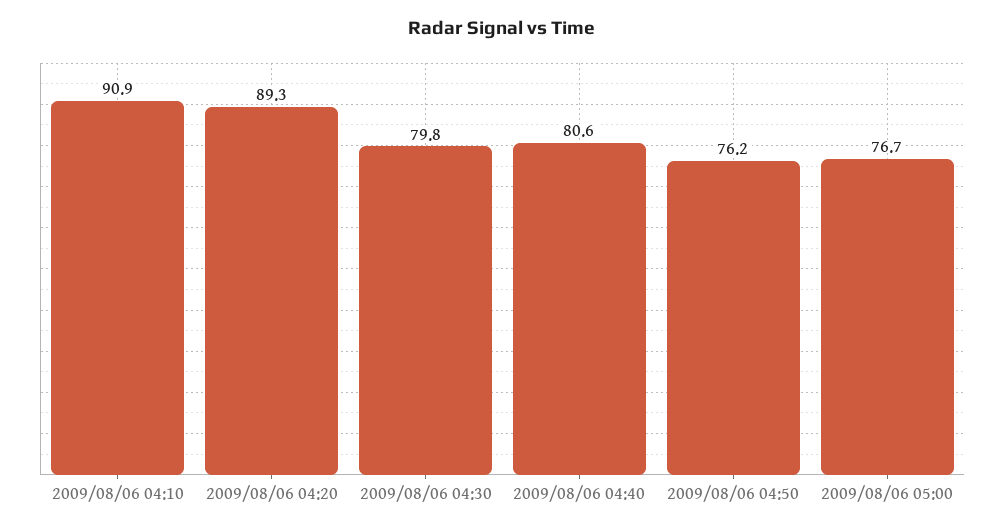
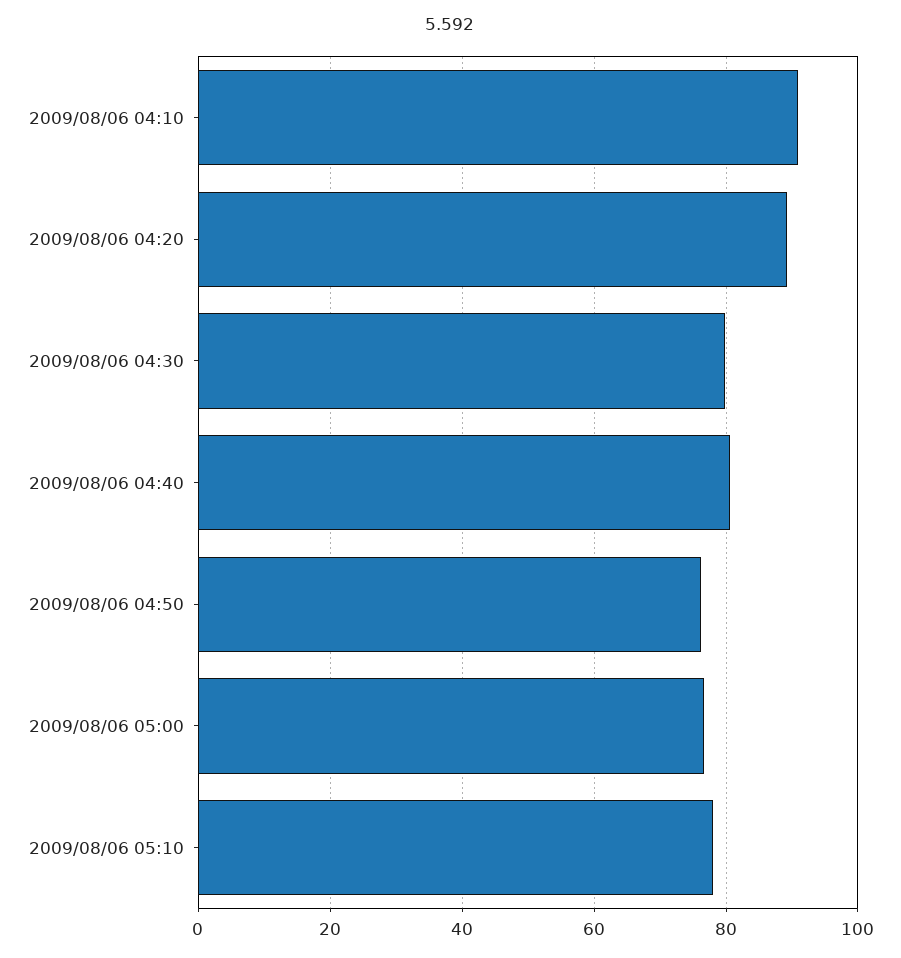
2009/08/06 05:10: none -> 78

